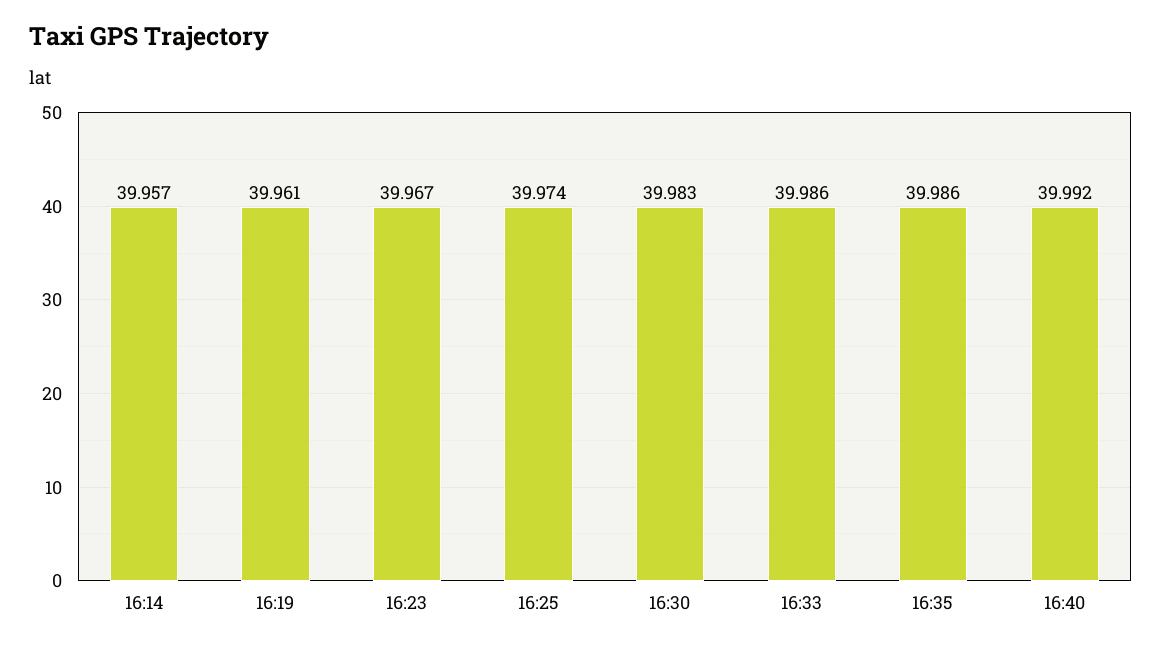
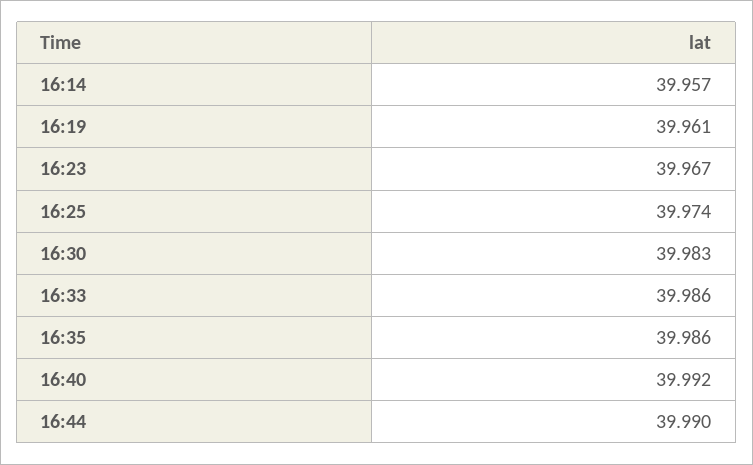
16:44: none -> 39.99

